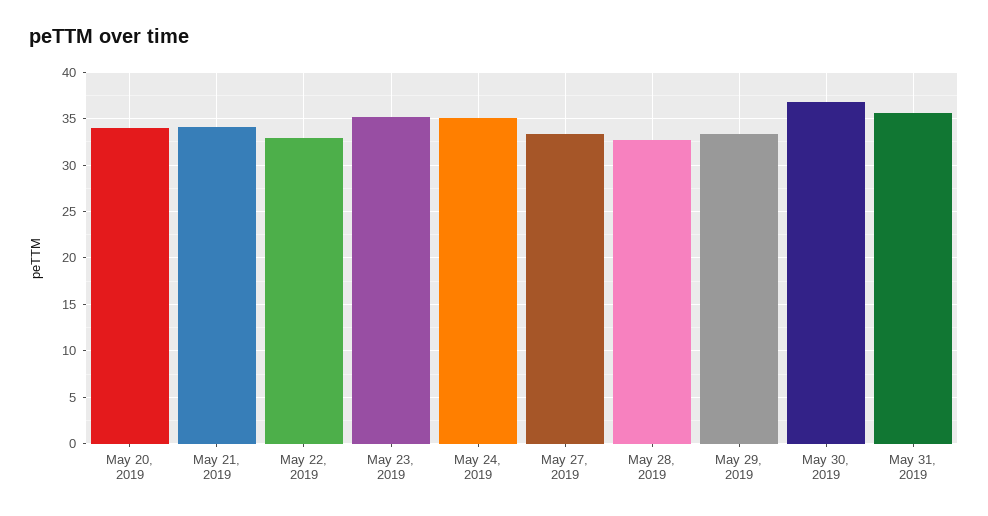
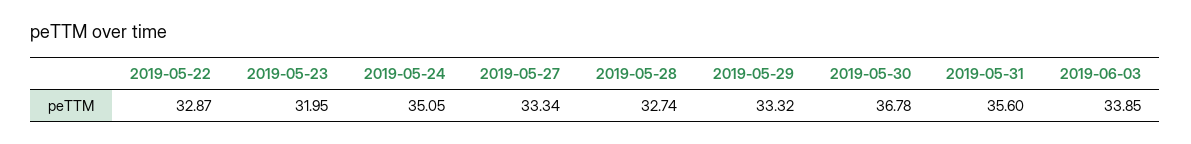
May 20, 2019: 34 -> none
May 21, 2019: 34 -> none
May 23, 2019: 35 -> 31.95
2019-06-03: none -> 33.85

